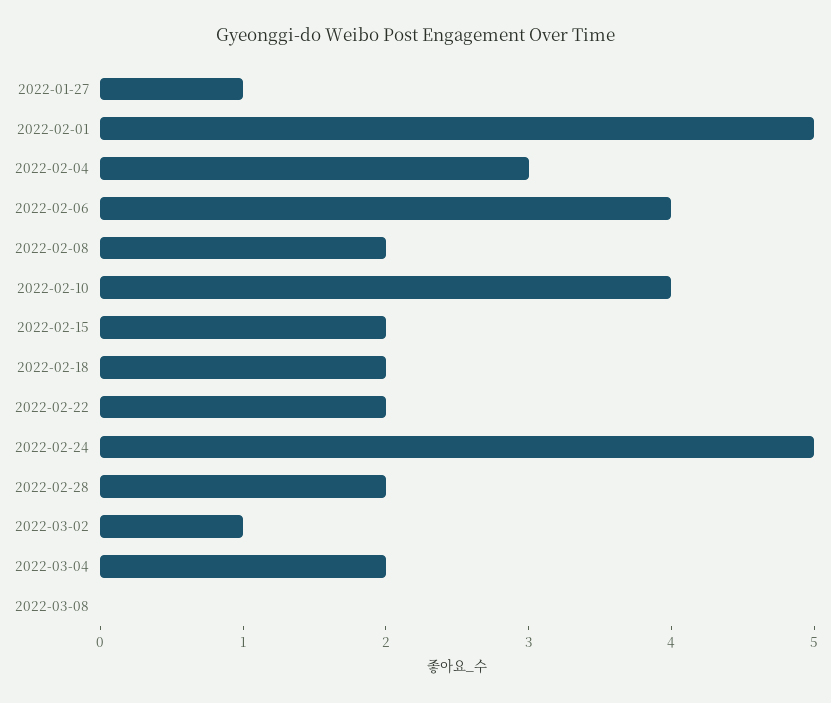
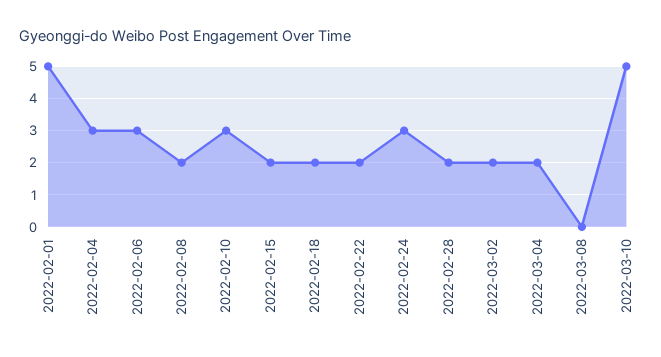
2022-01-27: 1 -> none
2022-02-06: 4 -> 3
2022-02-10: 4 -> 3
2022-02-24: 5 -> 3
2022-03-02: 1 -> 2
2022-03-10: none -> 5

